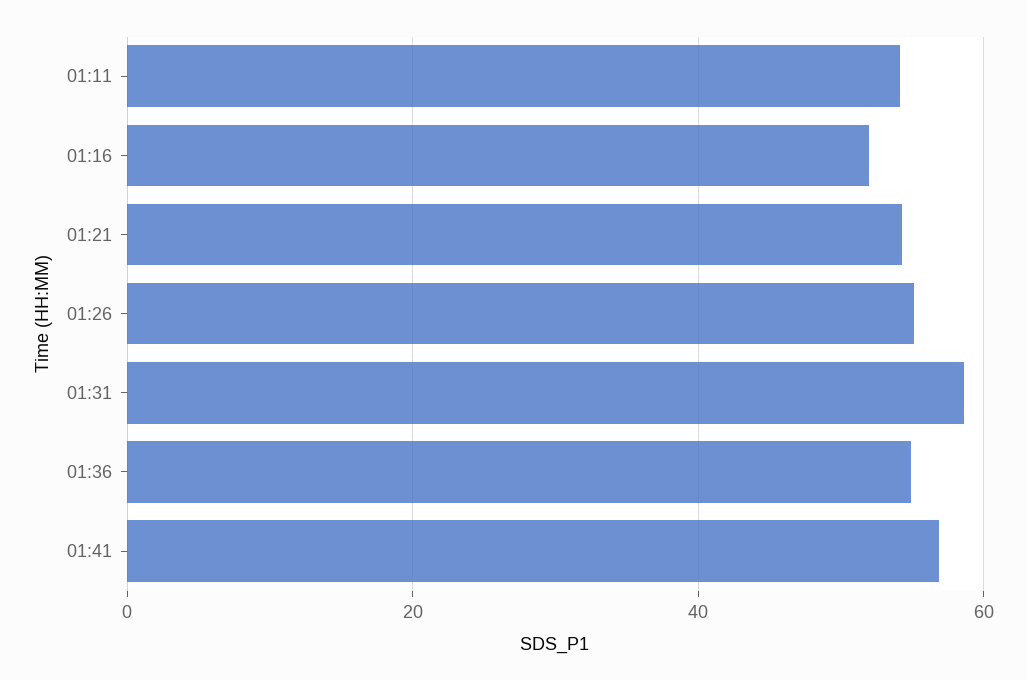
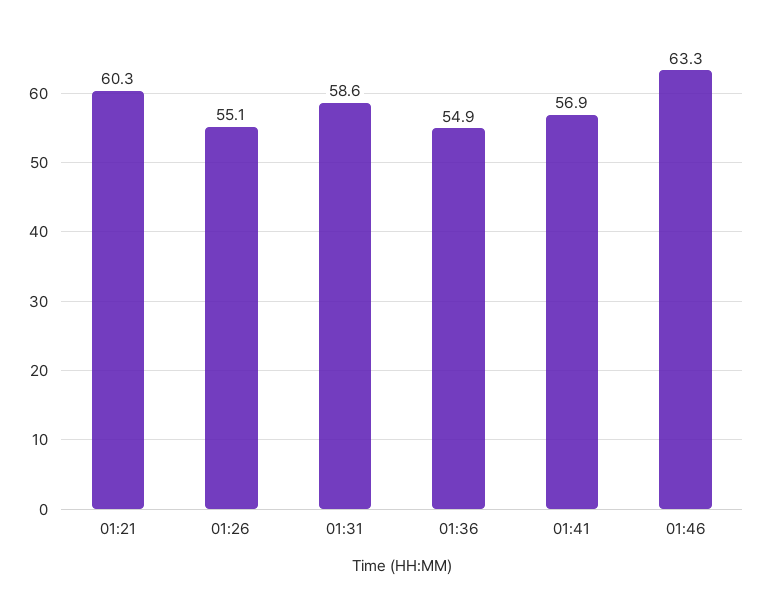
01:11: 54 -> none
01:16: 52 -> none
01:21: 54 -> 60.3
01:46: none -> 63.3

